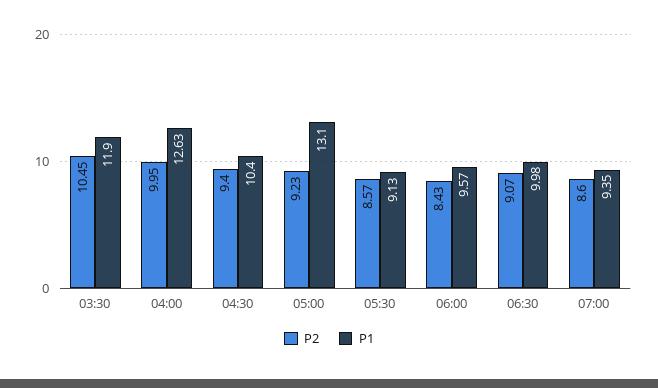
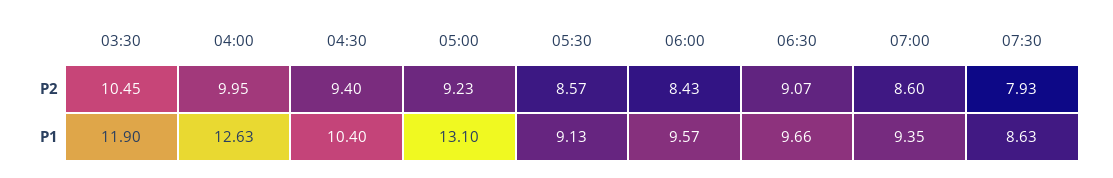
P1, 06:30: 9.98 -> 9.66
P2, 07:30: none -> 7.93
P1, 07:30: none -> 8.63

